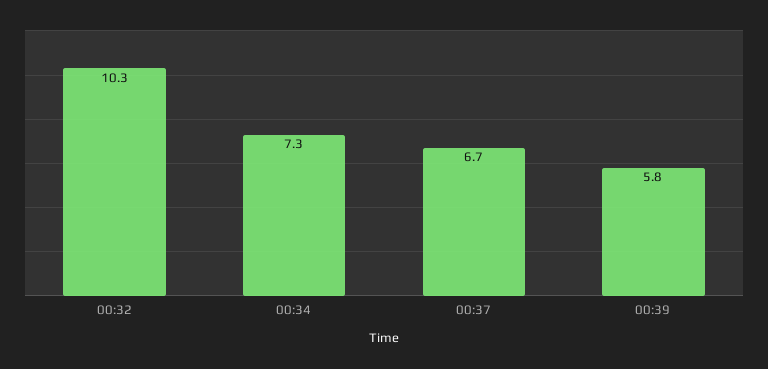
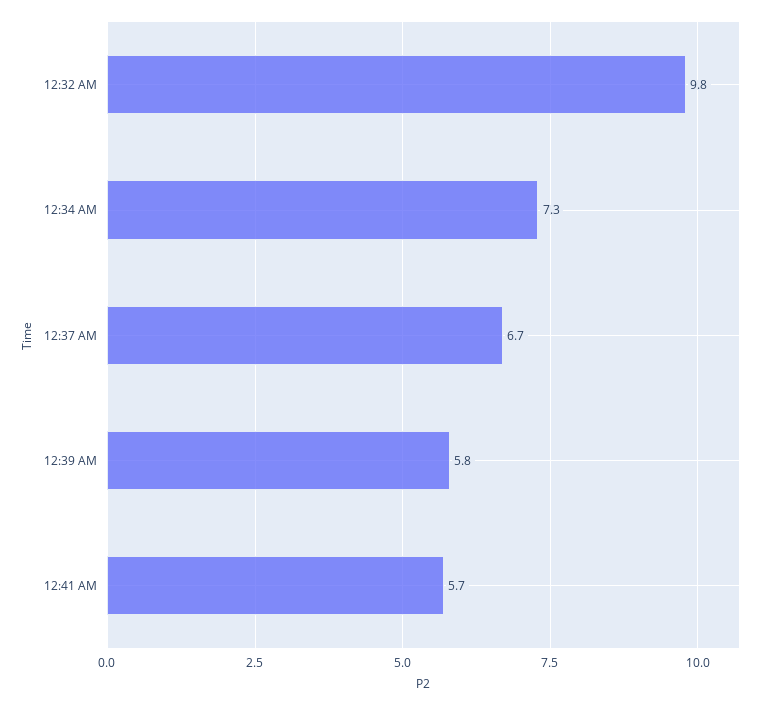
00:32: 10.3 -> 9.8
12:41 AM: none -> 5.7

